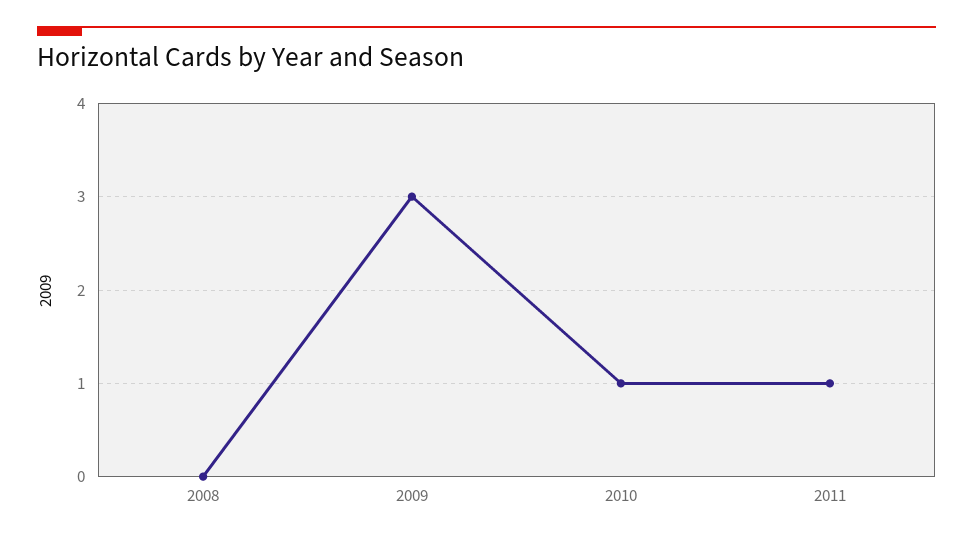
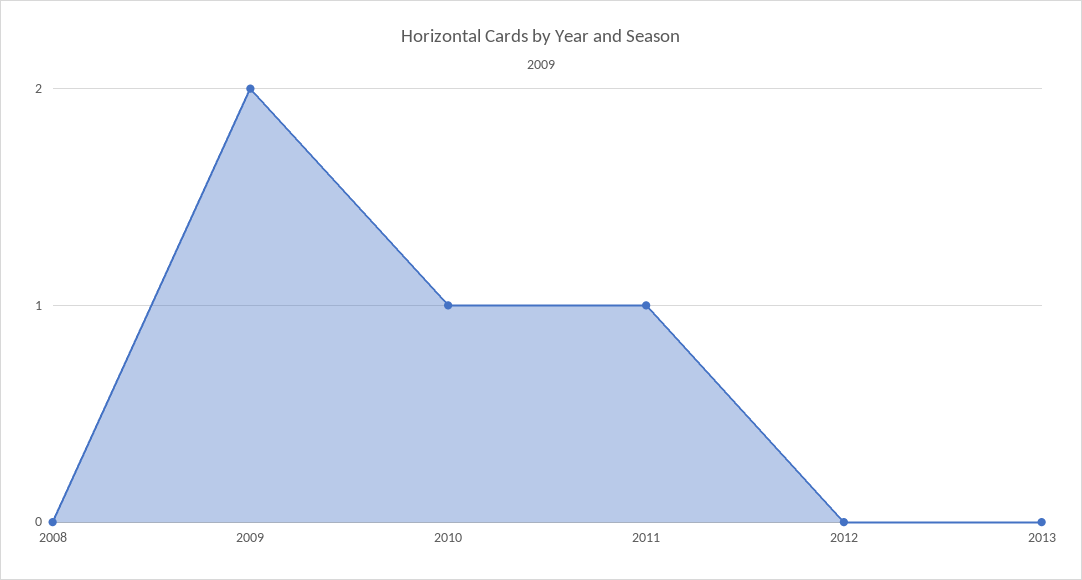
2009: 3 -> 2
2012: none -> 0
2013: none -> 0

